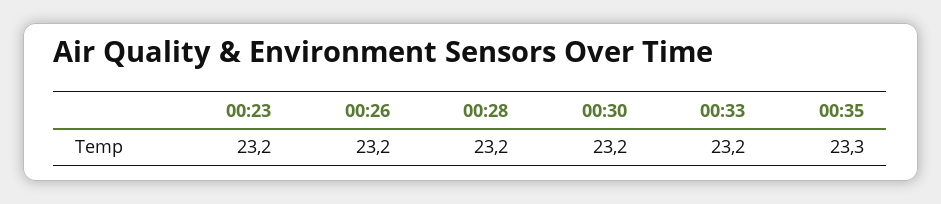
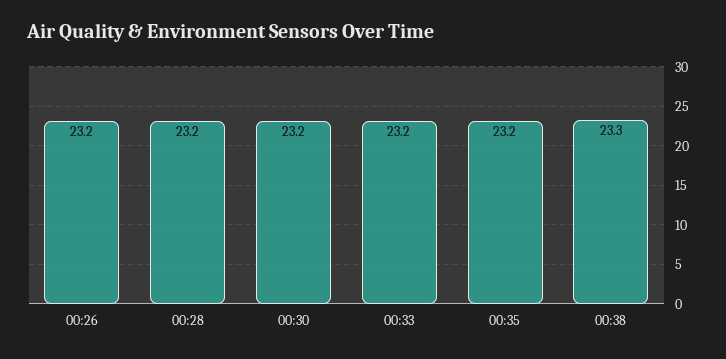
00:23: 23.2 -> none
00:35: 23.3 -> 23.2
00:38: none -> 23.3

